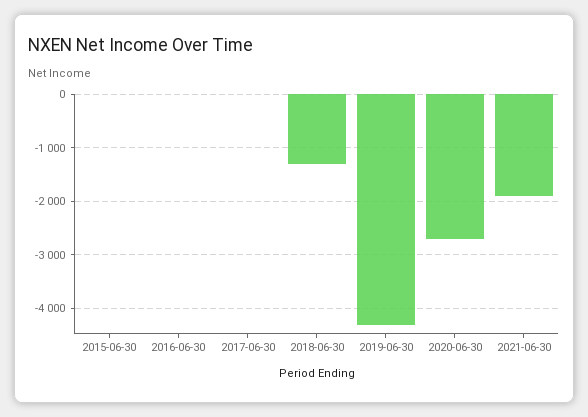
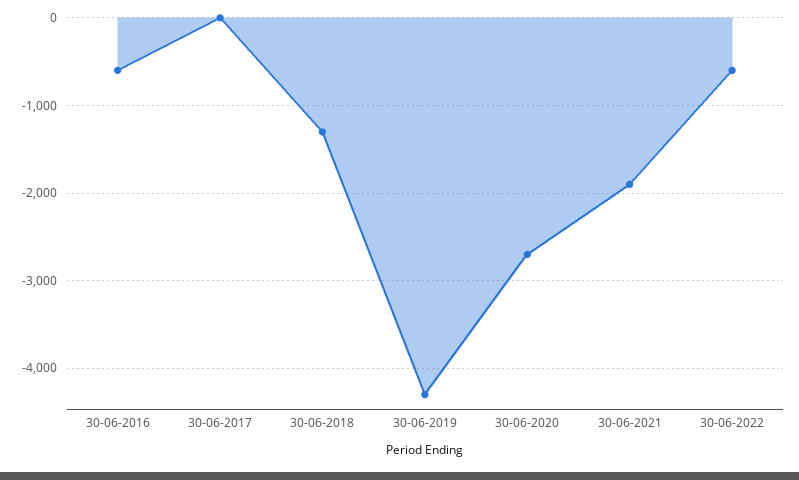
2015-06-30: 0 -> none
2016-06-30: 0 -> -600
30-06-2022: none -> -600

